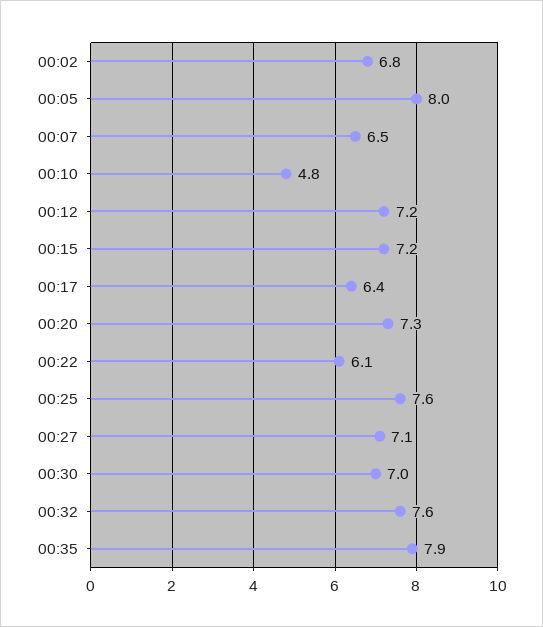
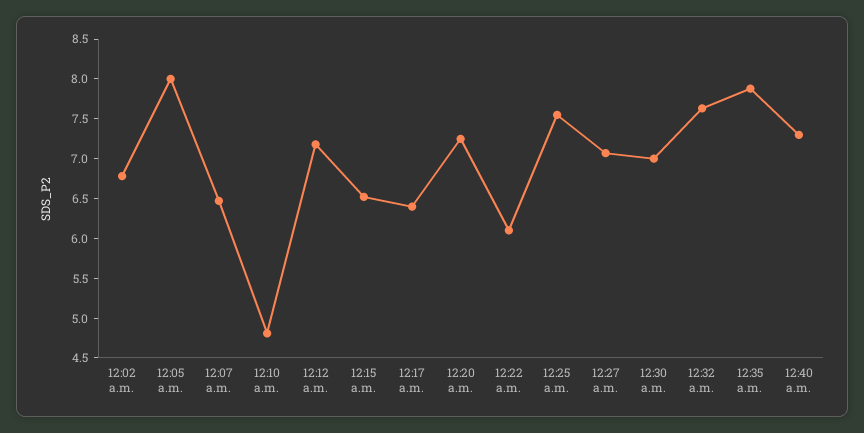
00:15: 7.2 -> 6.5
12:40 a.m.: none -> 7.25

